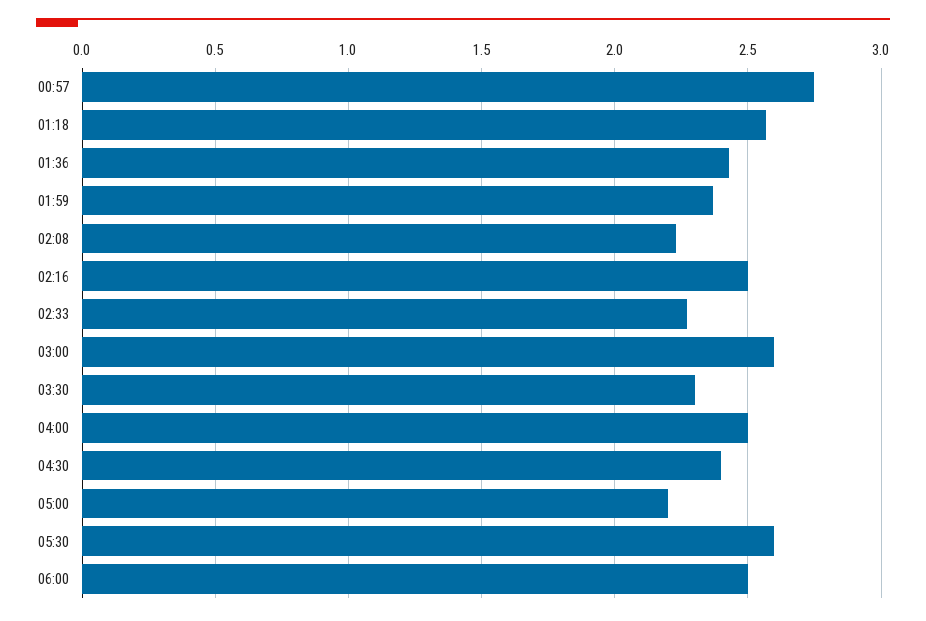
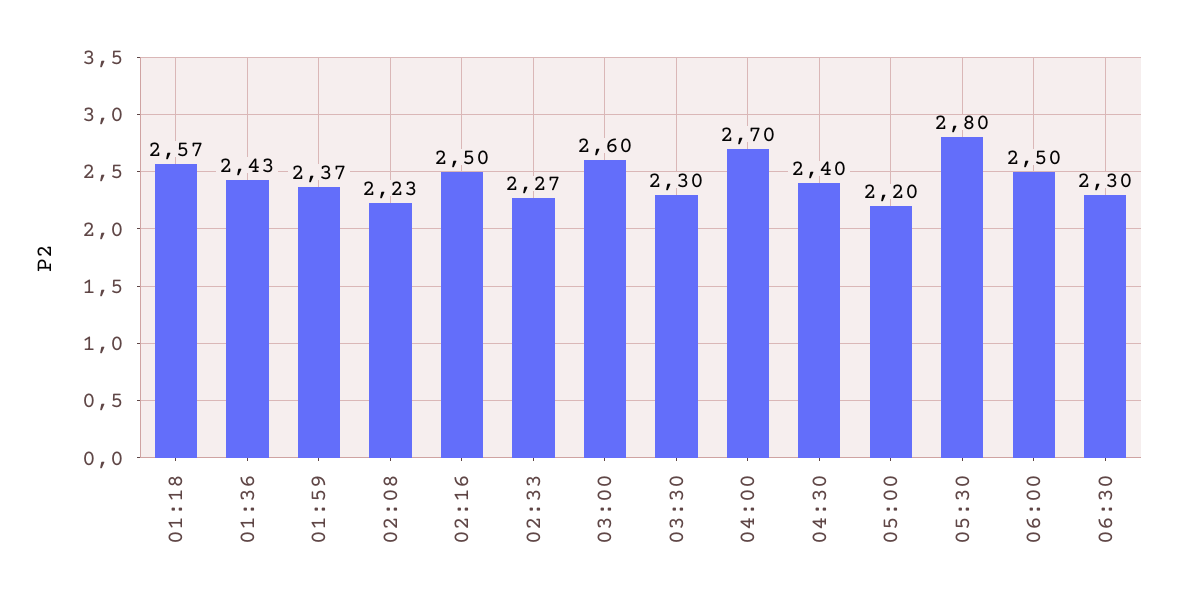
00:57: 2.75 -> none
04:00: 2.5 -> 2.7
05:30: 2.6 -> 2.8
06:30: none -> 2.3

